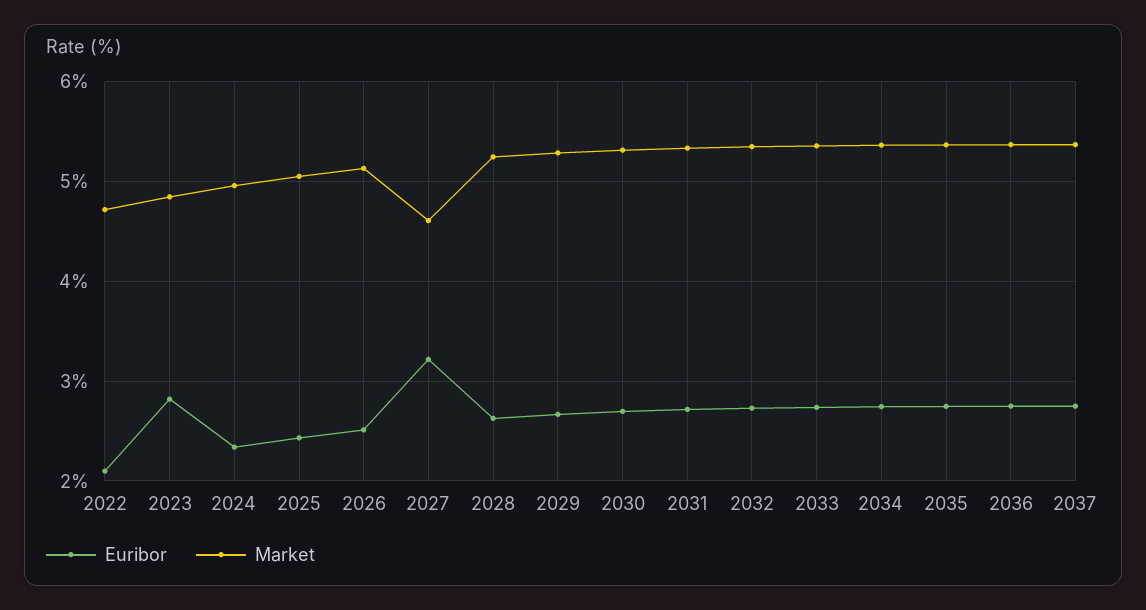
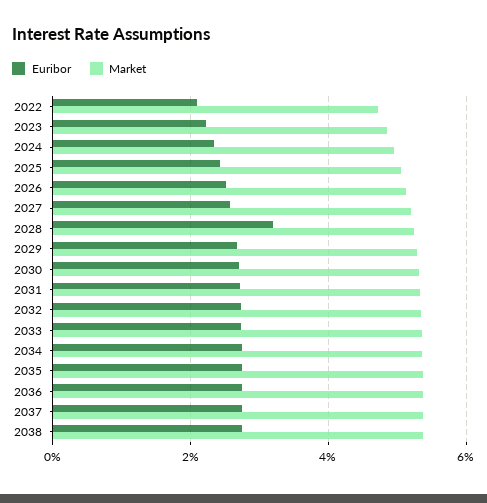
Euribor, 2023: 2.8 -> 2.2
Euribor, 2027: 3.2 -> 2.6
Market, 2027: 4.6 -> 5.2
Euribor, 2028: 2.6 -> 3.2
Euribor, 2038: none -> 2.8
Market, 2038: none -> 5.4

